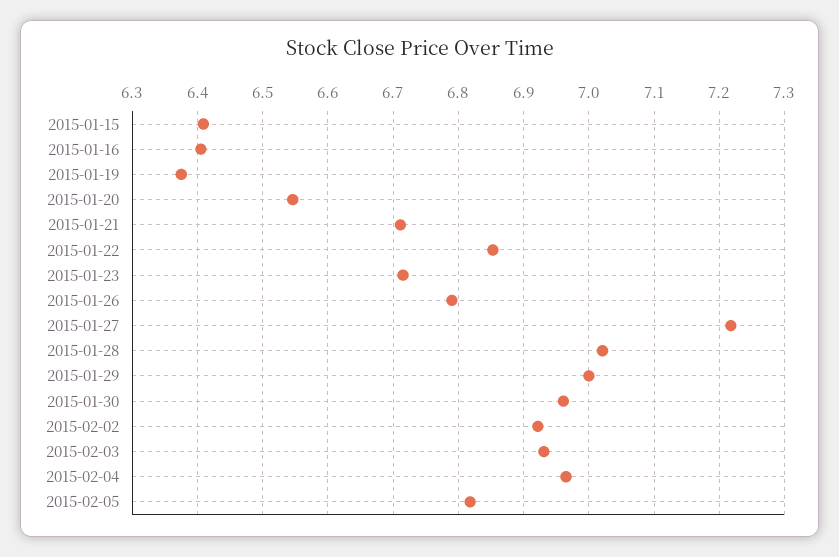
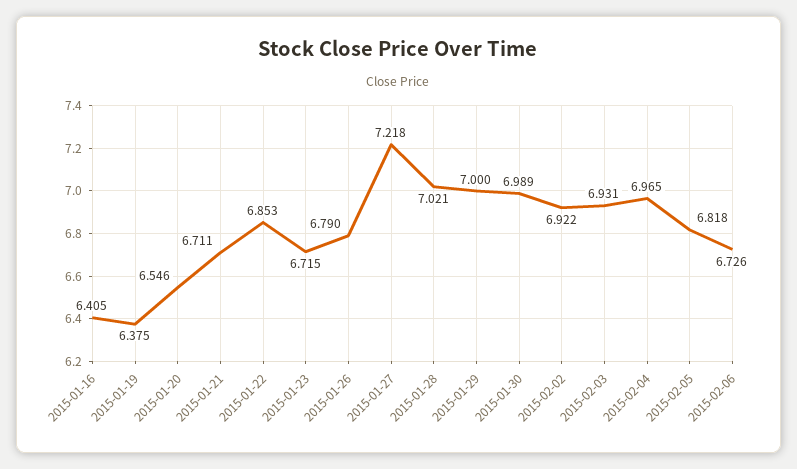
2015-01-15: 6.41 -> none
2015-01-30: 6.96 -> 6.989
2015-02-06: none -> 6.726

